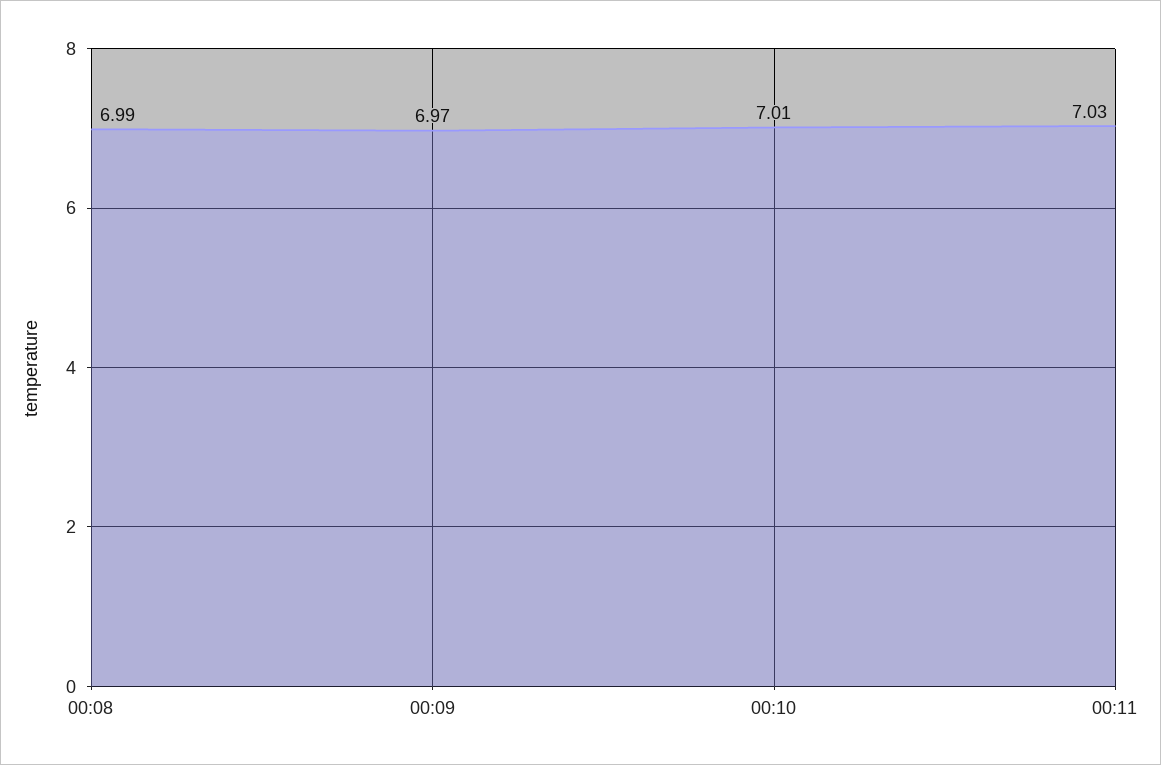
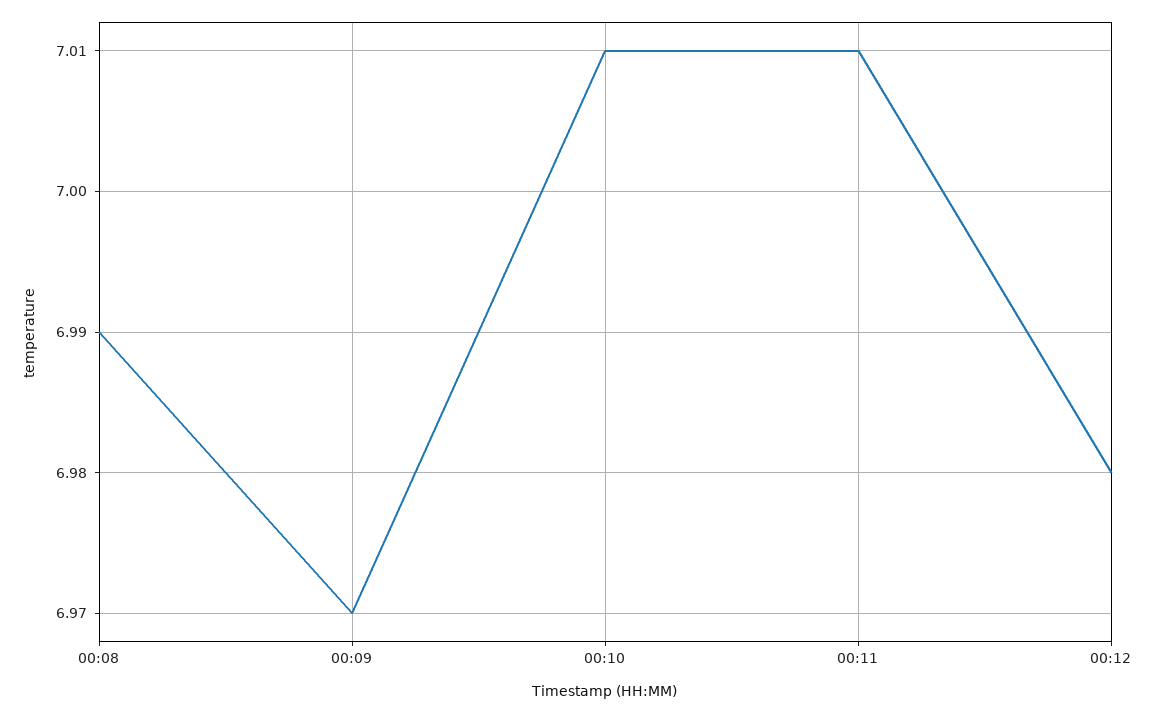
00:11: 7.03 -> 7.01
00:12: none -> 6.98

